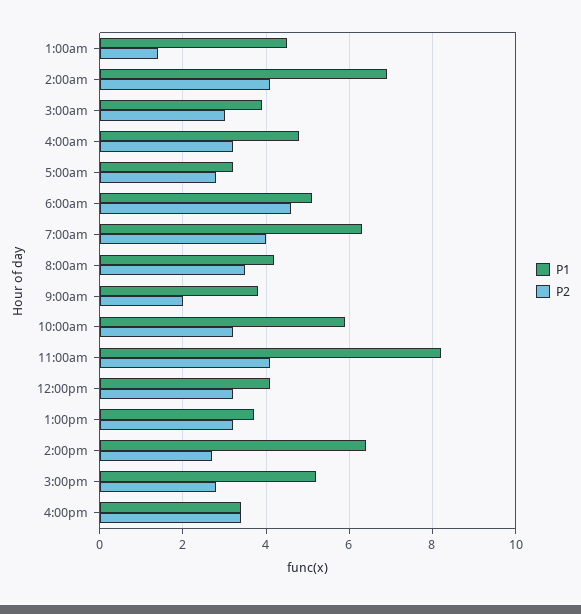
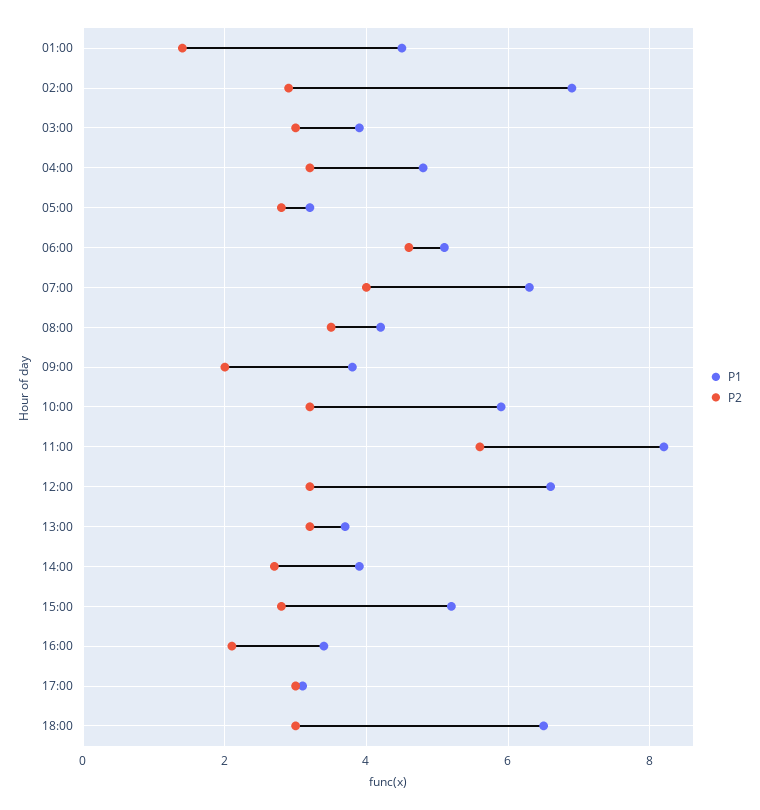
P2, 2:00am: 4 -> 3
P2, 11:00am: 4 -> 5.5
P1, 12:00pm: 4 -> 6.5
P1, 2:00pm: 6.5 -> 4
P2, 4:00pm: 3.5 -> 2
P1, 17:00: none -> 3
P2, 17:00: none -> 3
P1, 18:00: none -> 6.5
P2, 18:00: none -> 3

